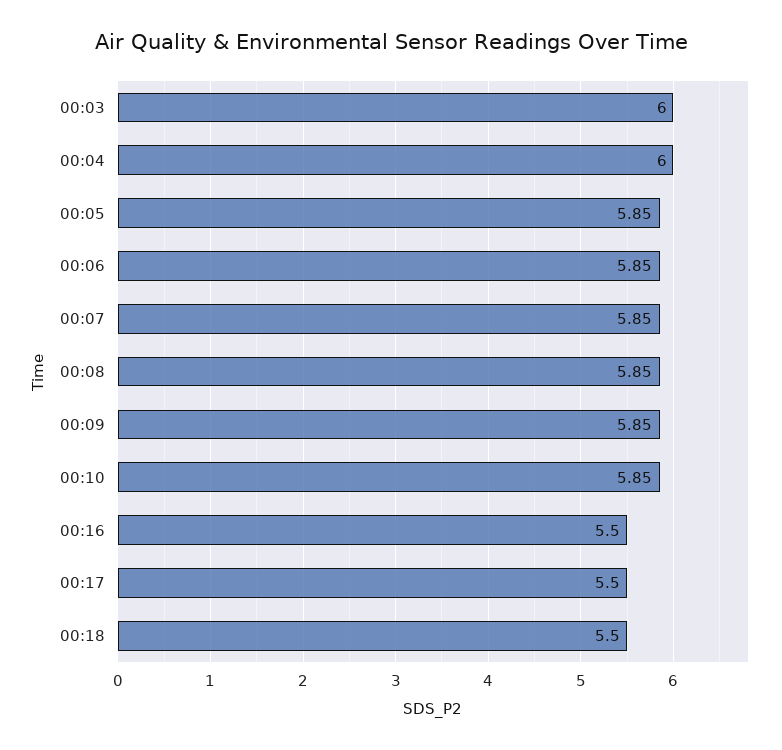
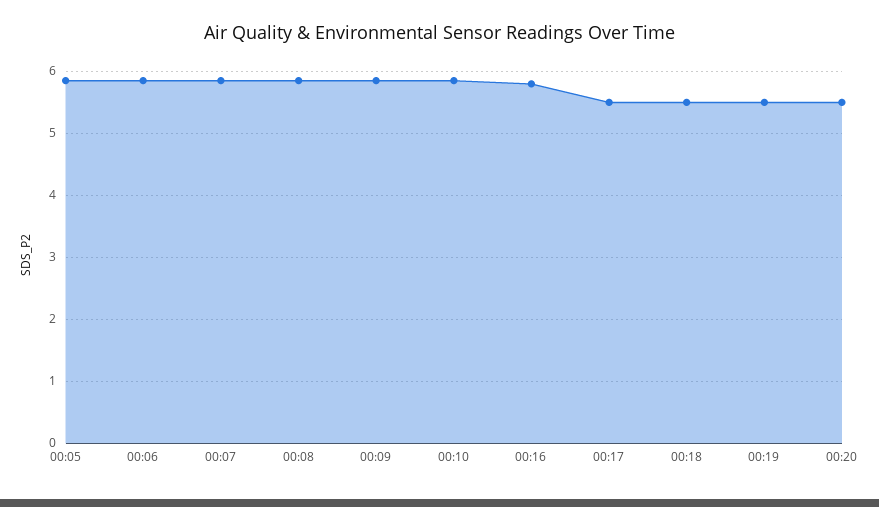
00:03: 6 -> none
00:04: 6 -> none
00:16: 5.5 -> 5.8
00:19: none -> 5.5
00:20: none -> 5.5

